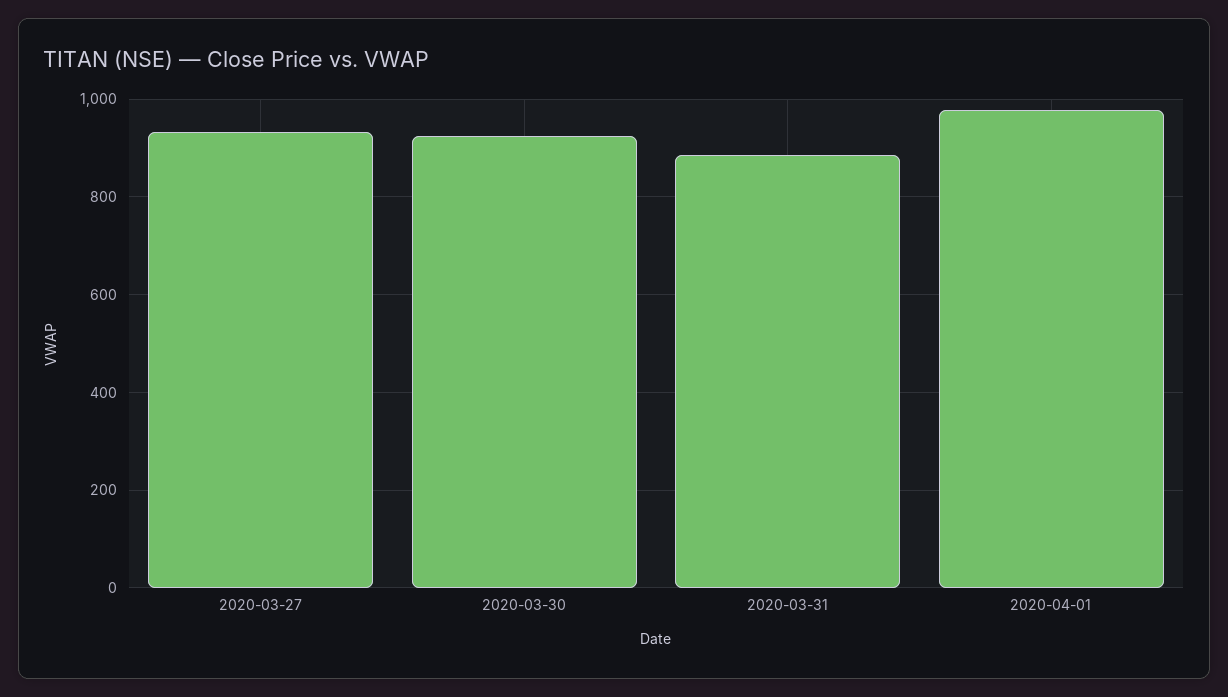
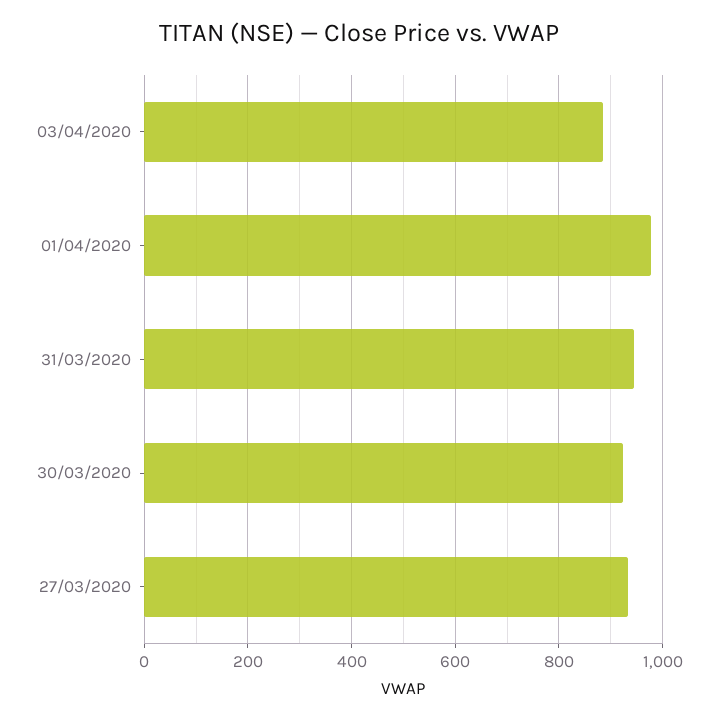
2020-03-31: 880 -> 940
03/04/2020: none -> 880

